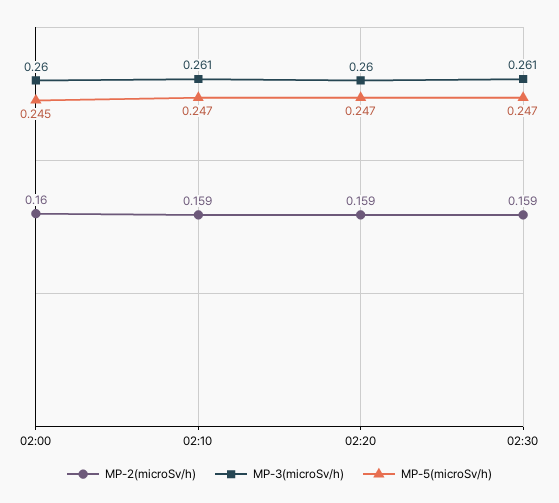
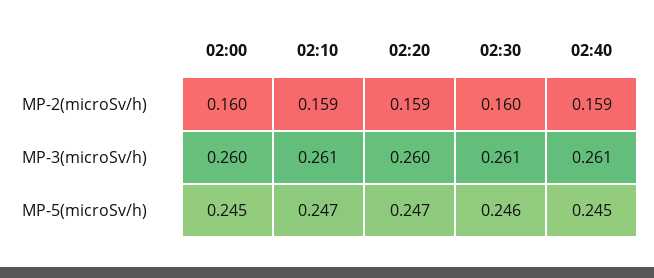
MP-2(microSv/h), 02:30: 0.159 -> 0.16
MP-5(microSv/h), 02:30: 0.247 -> 0.246
MP-2(microSv/h), 02:40: none -> 0.159
MP-3(microSv/h), 02:40: none -> 0.261
MP-5(microSv/h), 02:40: none -> 0.245

